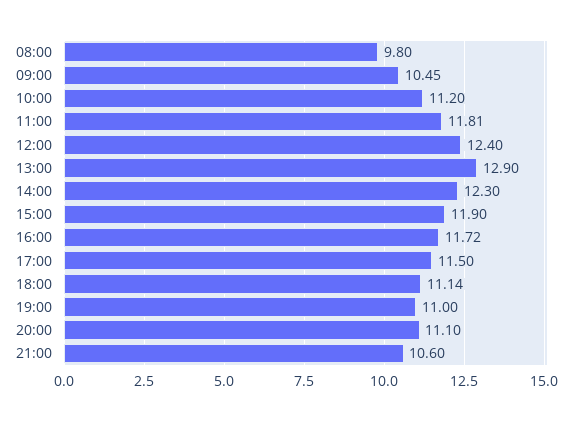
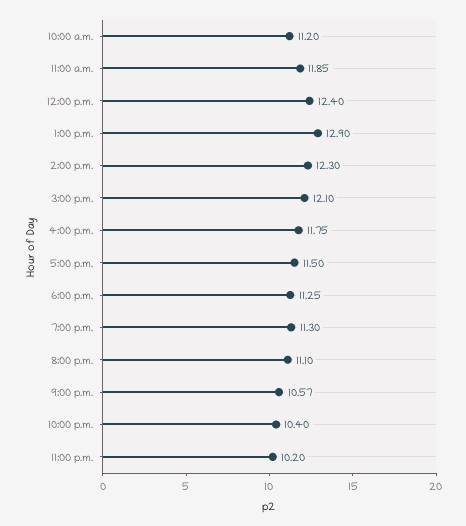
08:00: 9.8 -> none
09:00: 10.45 -> none
11:00: 11.81 -> 11.85
15:00: 11.9 -> 12.1
16:00: 11.72 -> 11.75
18:00: 11.14 -> 11.25
19:00: 11 -> 11.3
21:00: 10.6 -> 10.57
10:00 p.m.: none -> 10.4
11:00 p.m.: none -> 10.2

